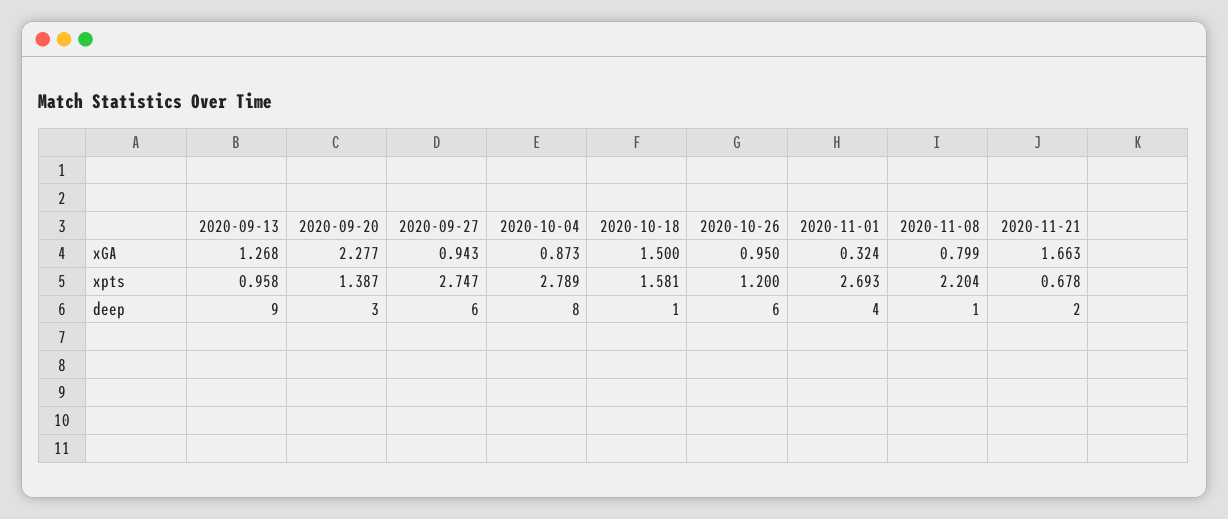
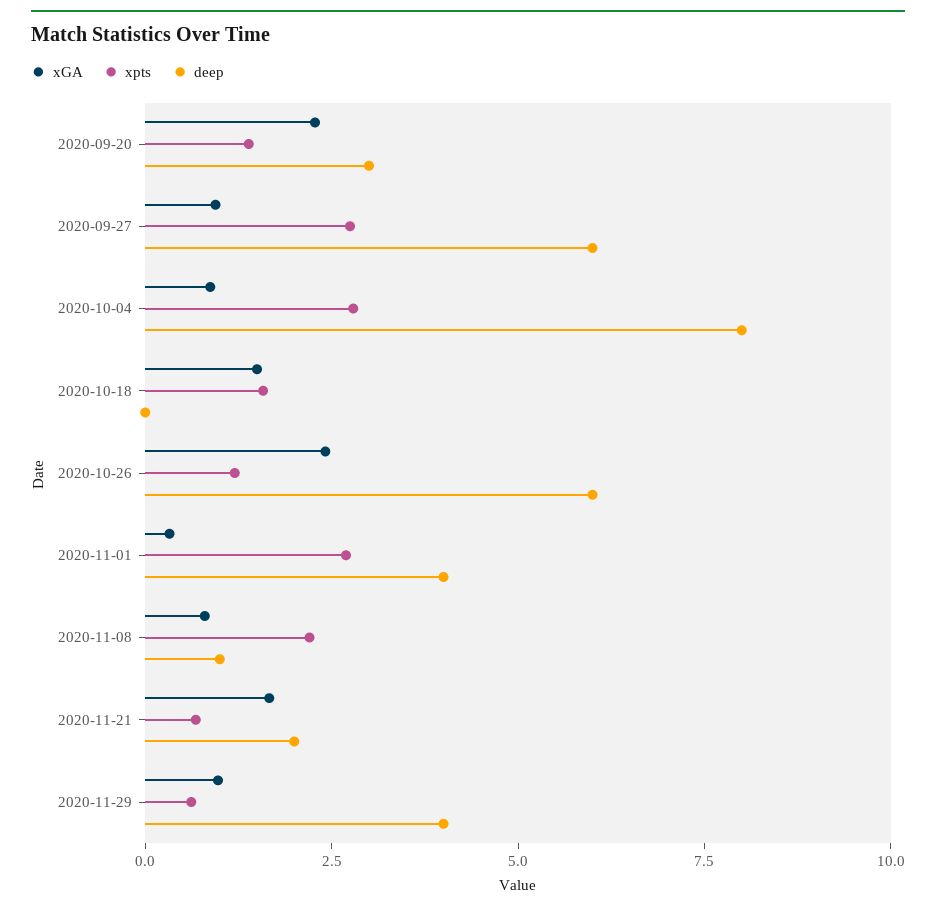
xGA, 2020-09-13: 1.268 -> none
xGA, 2020-10-26: 0.95 -> 2.5
xpts, 2020-09-13: 0.958 -> none
deep, 2020-09-13: 9 -> none
deep, 2020-10-18: 1 -> 0
xGA, 2020-11-29: none -> 1
xpts, 2020-11-29: none -> 0.5
deep, 2020-11-29: none -> 4

